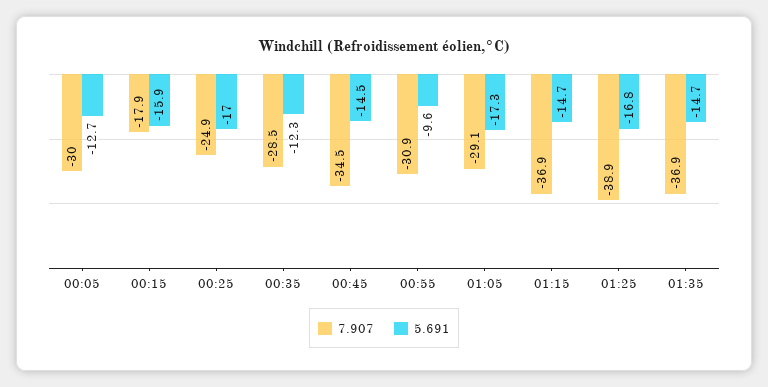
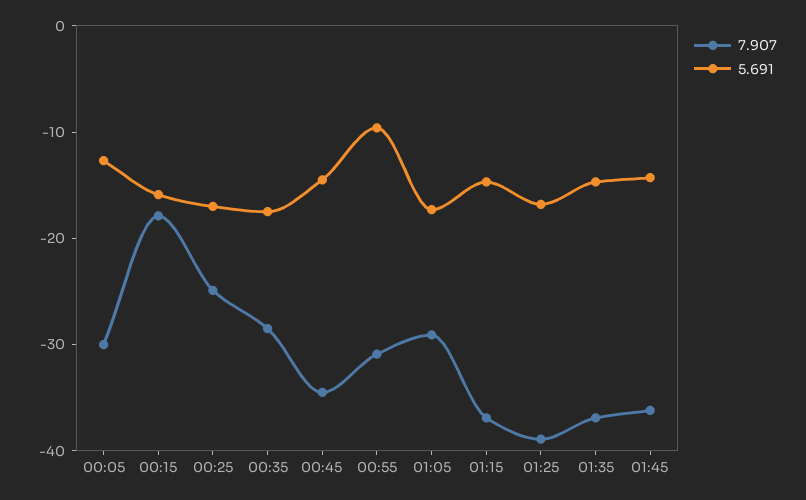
5.691, 00:35: -12.3 -> -18
7.907, 01:45: none -> -36
5.691, 01:45: none -> -14

